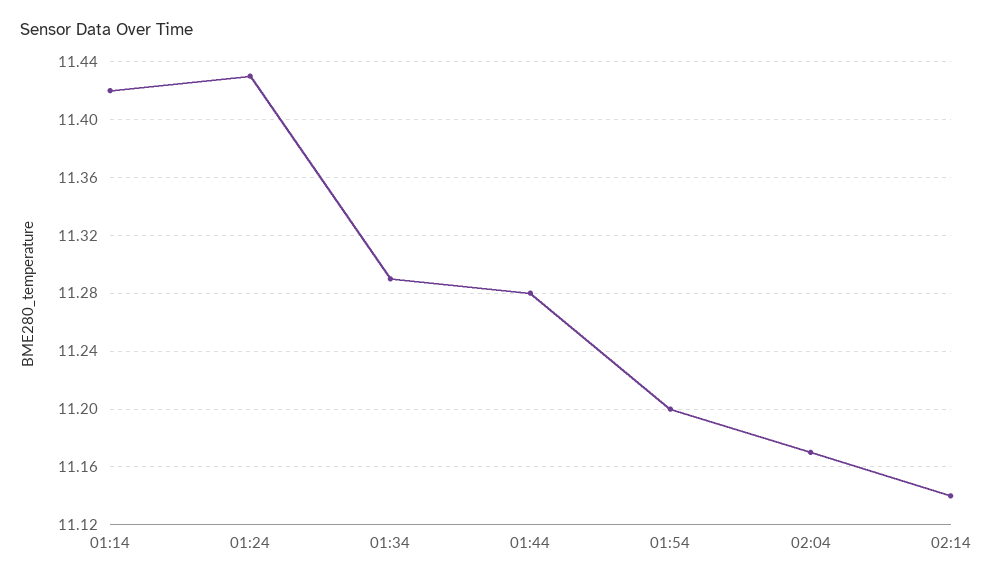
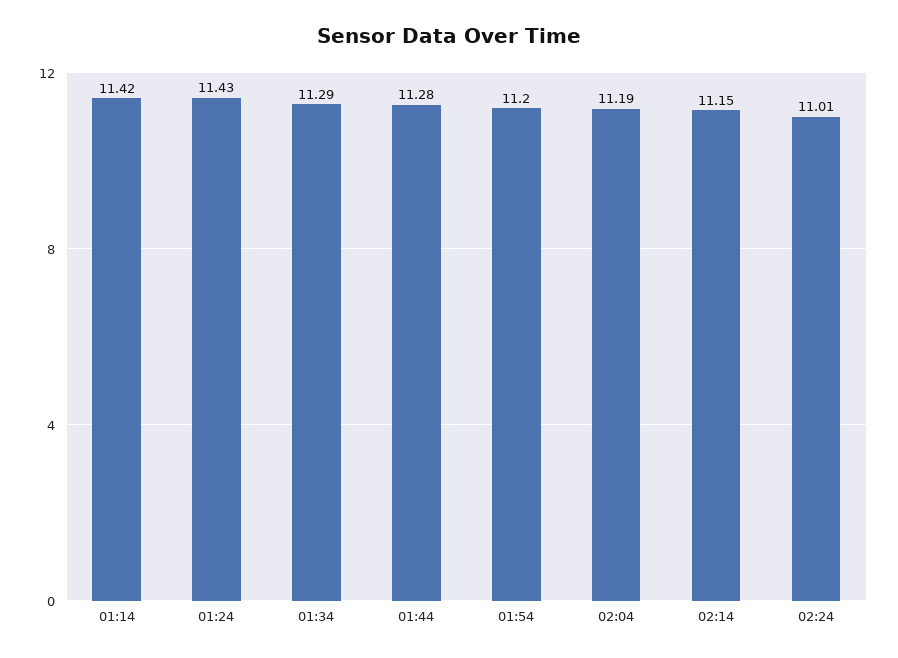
02:04: 11.17 -> 11.19
02:14: 11.14 -> 11.15
02:24: none -> 11.01

